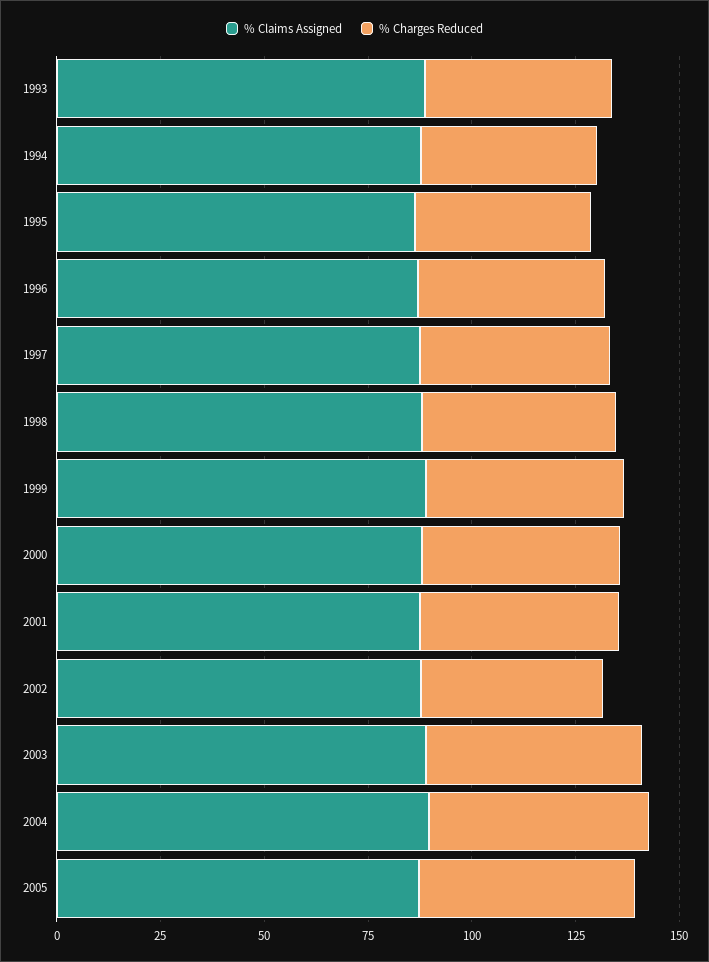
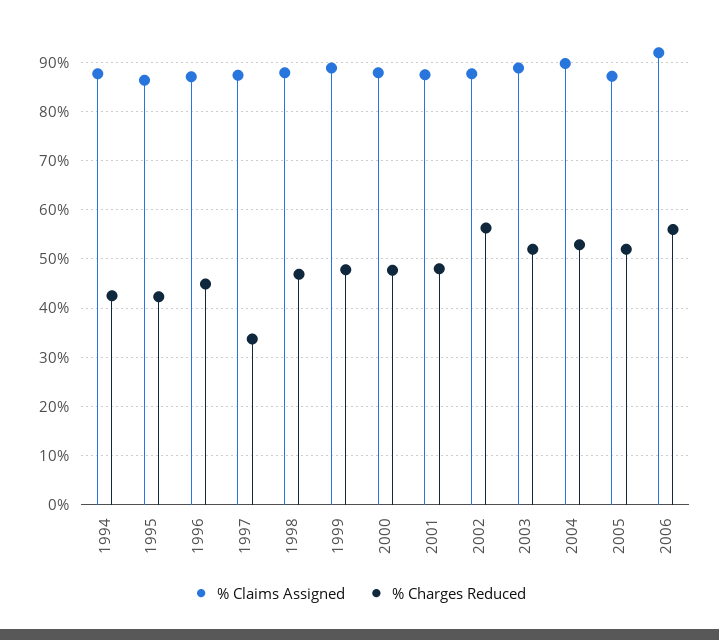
% Claims Assigned, 1993: 90 -> none
% Charges Reduced, 1993: 45 -> none
% Charges Reduced, 1997: 45 -> 34
% Charges Reduced, 2002: 45 -> 56
% Claims Assigned, 2006: none -> 92
% Charges Reduced, 2006: none -> 56

